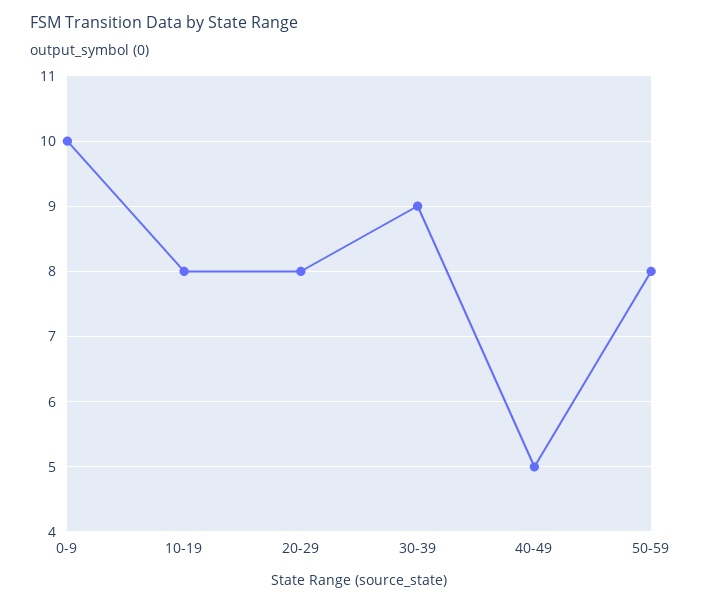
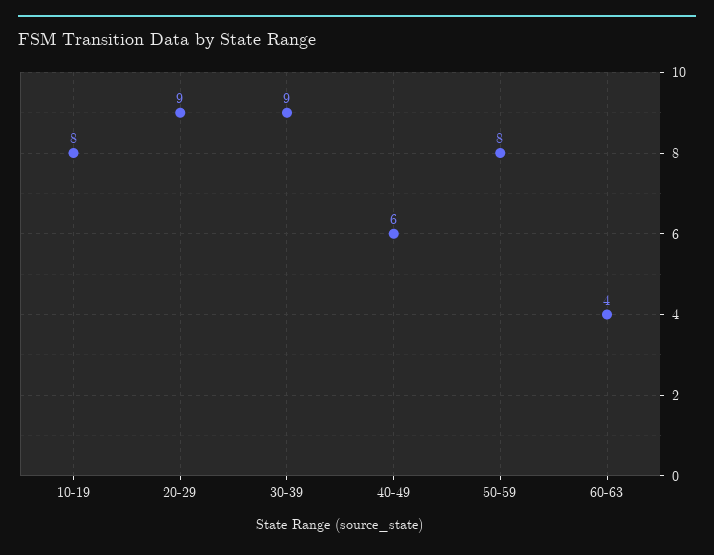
0-9: 10 -> none
20-29: 8 -> 9
40-49: 5 -> 6
60-63: none -> 4

